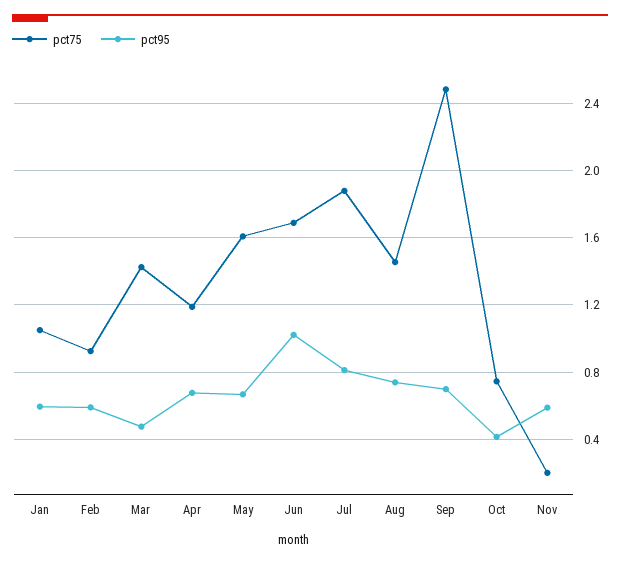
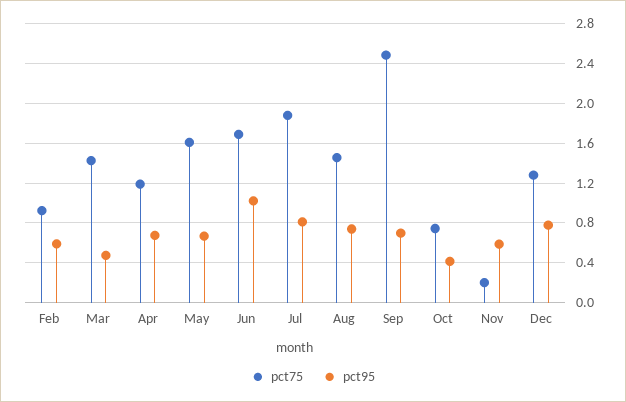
pct75, Jan: 1.05 -> none
pct95, Jan: 0.6 -> none
pct75, Dec: none -> 1.3
pct95, Dec: none -> 0.8

